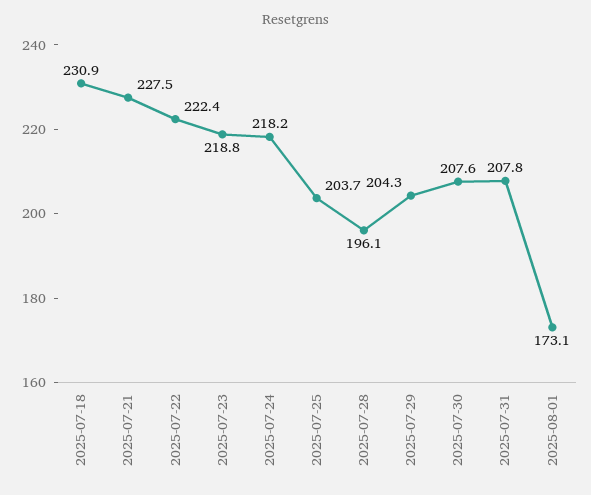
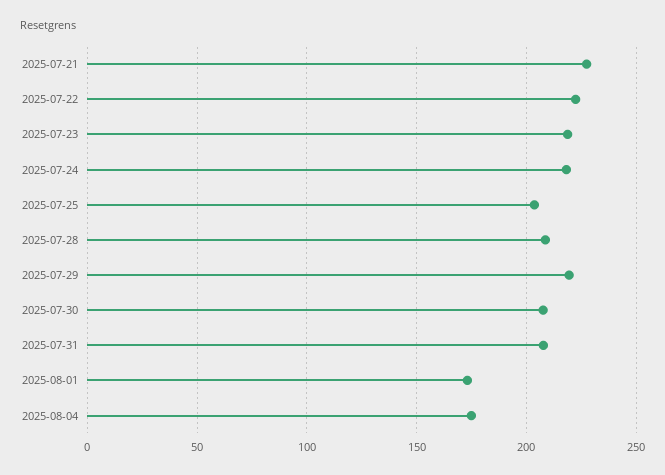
2025-07-18: 230.9 -> none
2025-07-28: 196.1 -> 210
2025-07-29: 204.3 -> 220
2025-08-04: none -> 175

